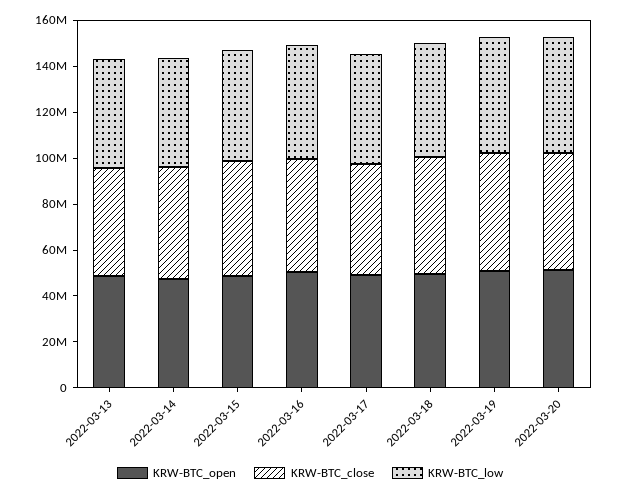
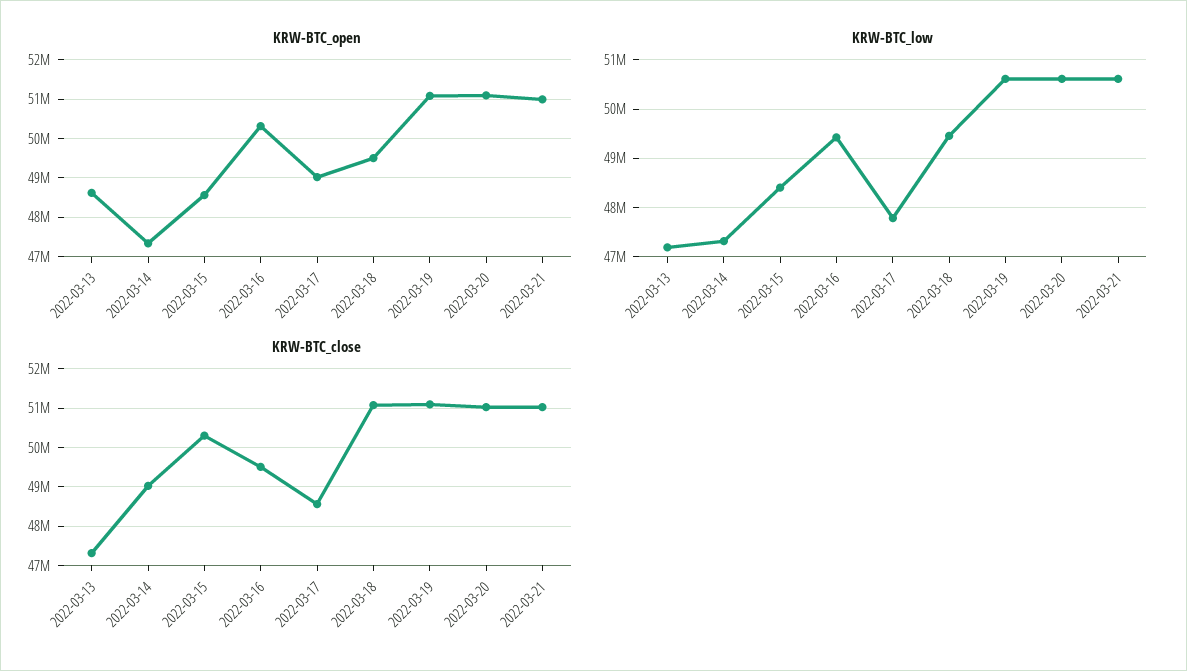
KRW-BTC_open, 2022-03-21: none -> 51000000
KRW-BTC_low, 2022-03-21: none -> 50600000
KRW-BTC_close, 2022-03-21: none -> 51000000

